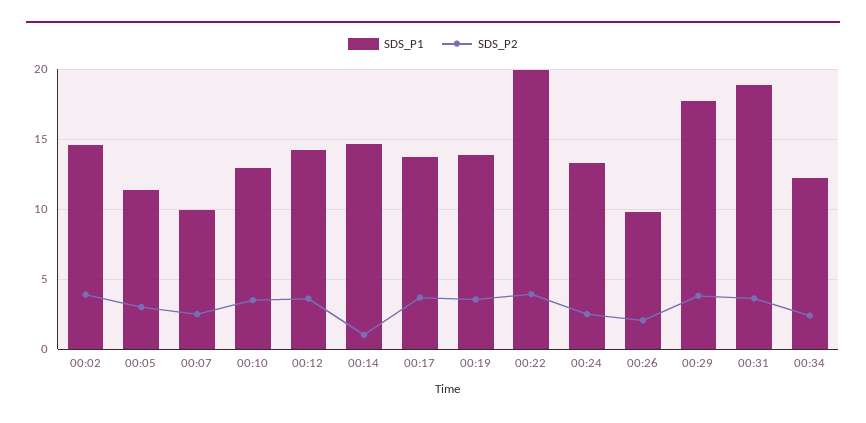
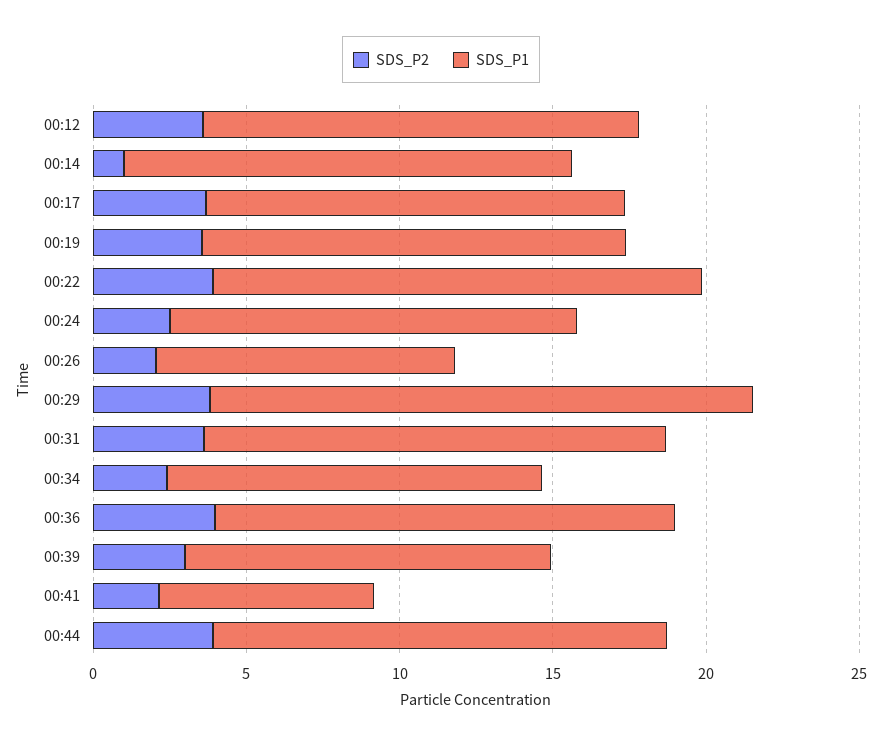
SDS_P1, 00:02: 14.5 -> none
SDS_P2, 00:02: 4 -> none
SDS_P1, 00:05: 11.5 -> none
SDS_P2, 00:05: 3 -> none
SDS_P1, 00:07: 10 -> none
SDS_P2, 00:07: 2.5 -> none
SDS_P1, 00:10: 13 -> none
SDS_P2, 00:10: 3.5 -> none
SDS_P1, 00:22: 20 -> 16
SDS_P1, 00:31: 19 -> 15
SDS_P2, 00:36: none -> 4
SDS_P1, 00:36: none -> 15
SDS_P2, 00:39: none -> 3
SDS_P1, 00:39: none -> 12
SDS_P2, 00:41: none -> 2
SDS_P1, 00:41: none -> 7
SDS_P2, 00:44: none -> 4
SDS_P1, 00:44: none -> 15

